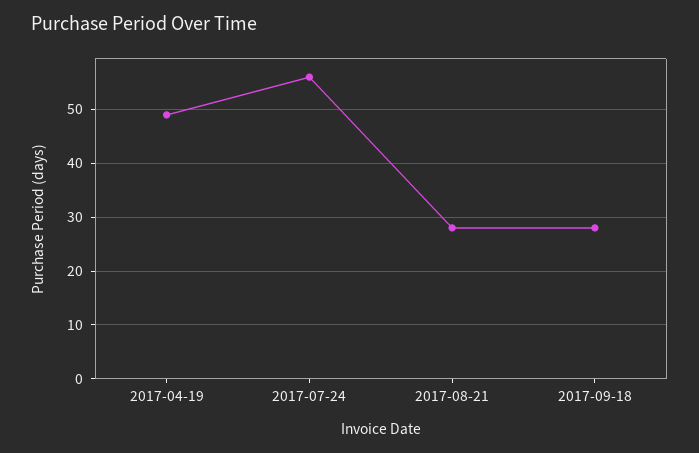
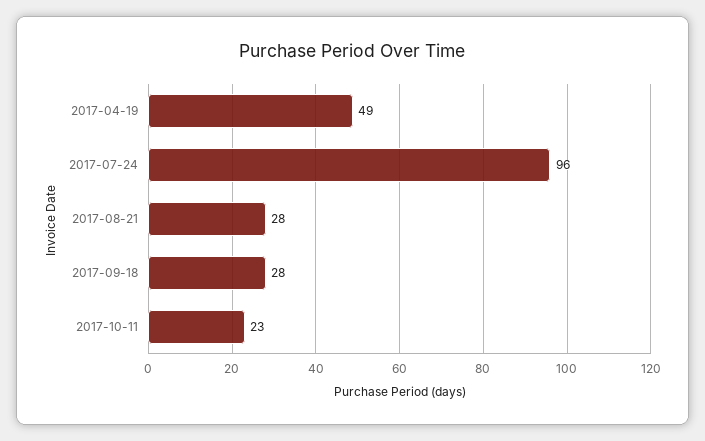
2017-07-24: 55 -> 96
2017-10-11: none -> 23

